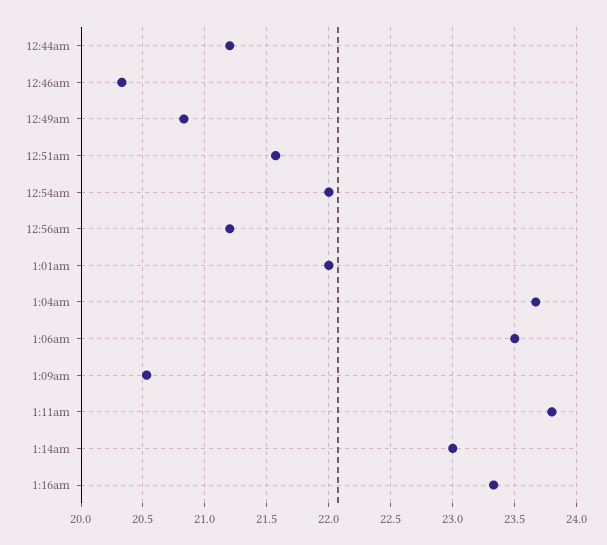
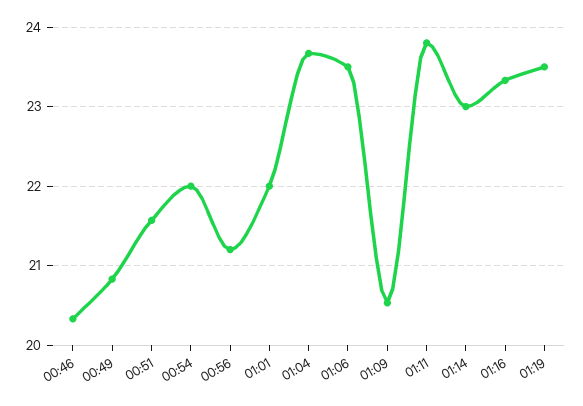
12:44am: 21.2 -> none
01:19: none -> 23.5

